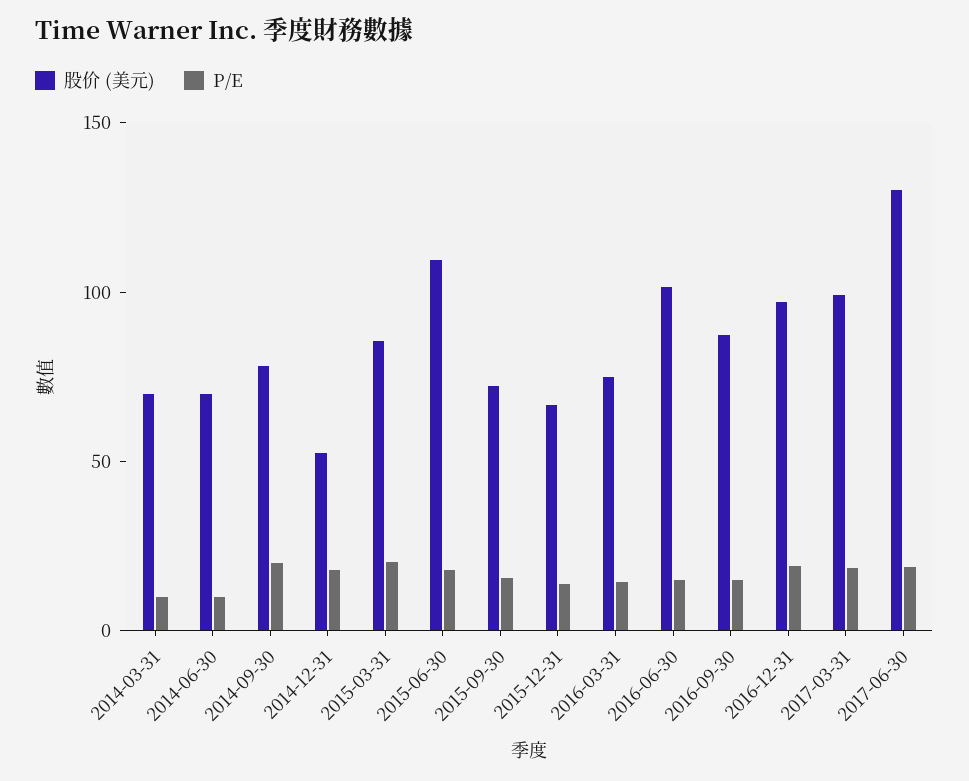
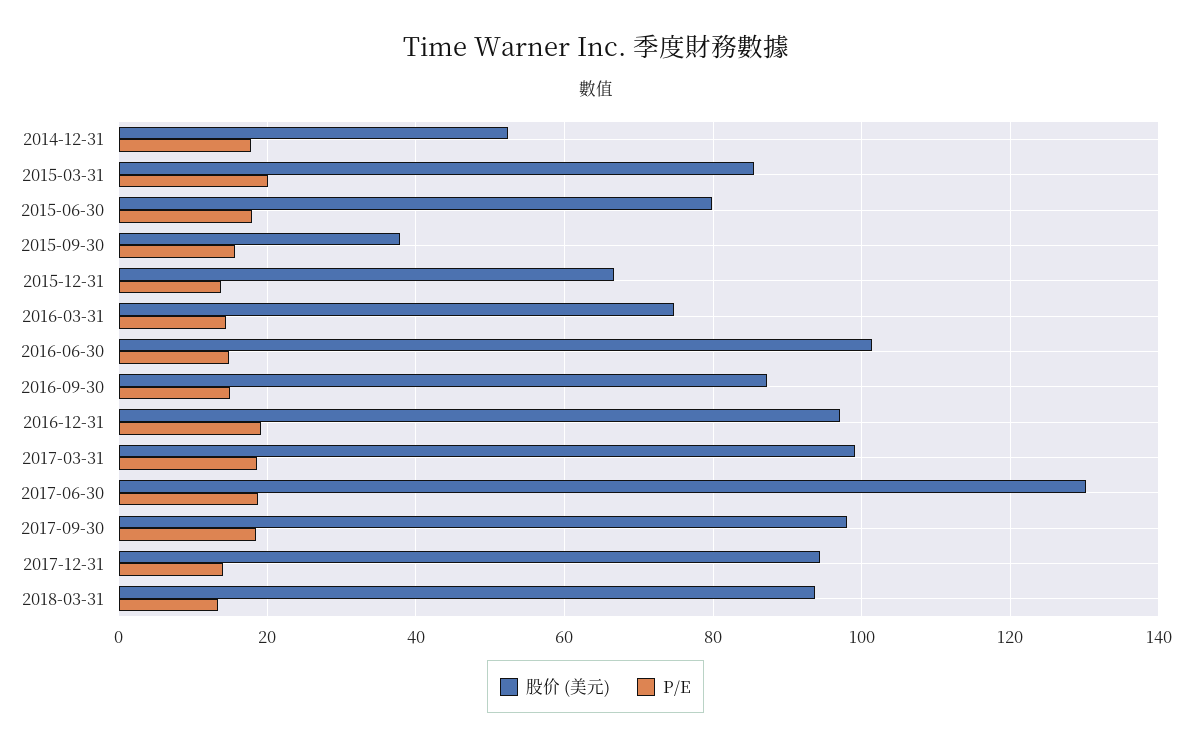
股价 (美元), 2014-03-31: 70 -> none
P/E, 2014-03-31: 10 -> none
股价 (美元), 2014-06-30: 70 -> none
P/E, 2014-06-30: 10 -> none
股价 (美元), 2014-09-30: 80 -> none
P/E, 2014-09-30: 20 -> none
股价 (美元), 2015-06-30: 110 -> 80
股价 (美元), 2015-09-30: 70 -> 38
股价 (美元), 2017-09-30: none -> 98
P/E, 2017-09-30: none -> 18
股价 (美元), 2017-12-31: none -> 94
P/E, 2017-12-31: none -> 14
股价 (美元), 2018-03-31: none -> 94
P/E, 2018-03-31: none -> 14

